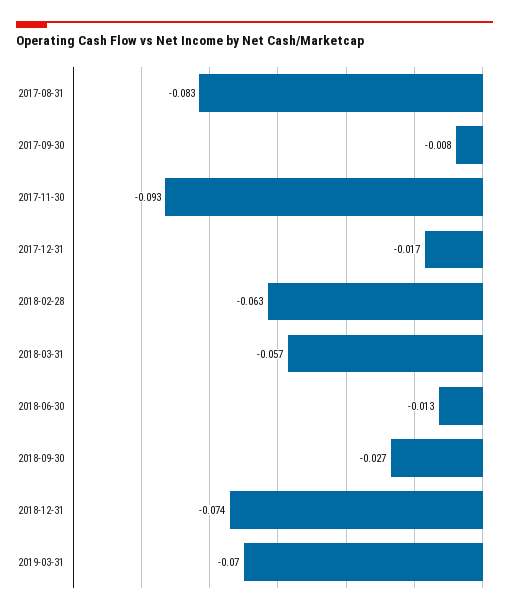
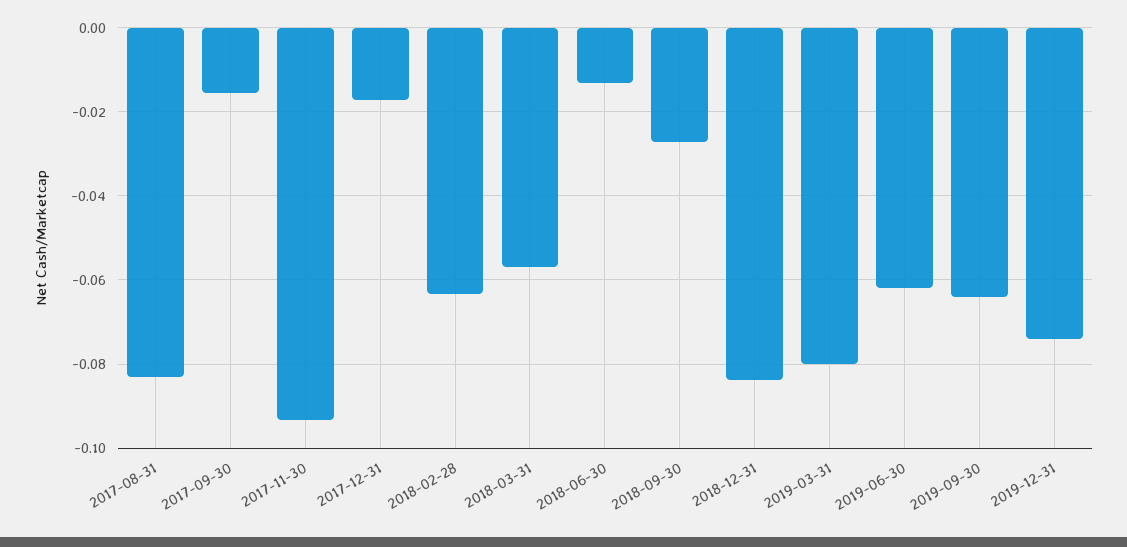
2017-09-30: -0.008 -> -0.016
2018-12-31: -0.074 -> -0.084
2019-03-31: -0.07 -> -0.08
2019-06-30: none -> -0.062
2019-09-30: none -> -0.064
2019-12-31: none -> -0.074

